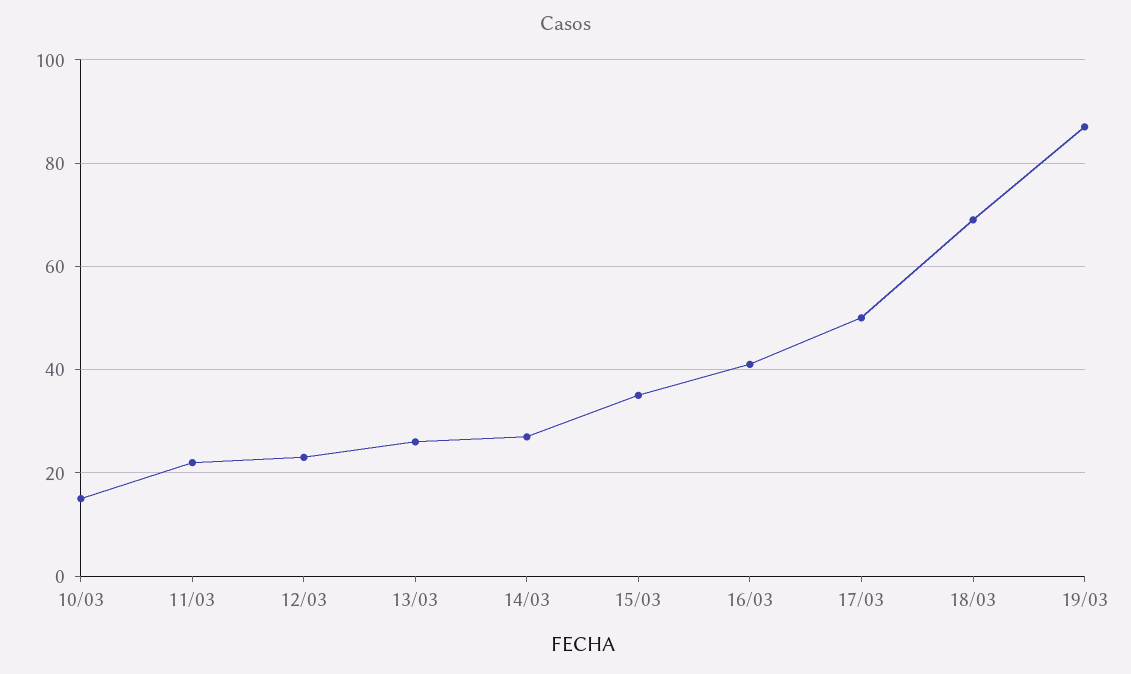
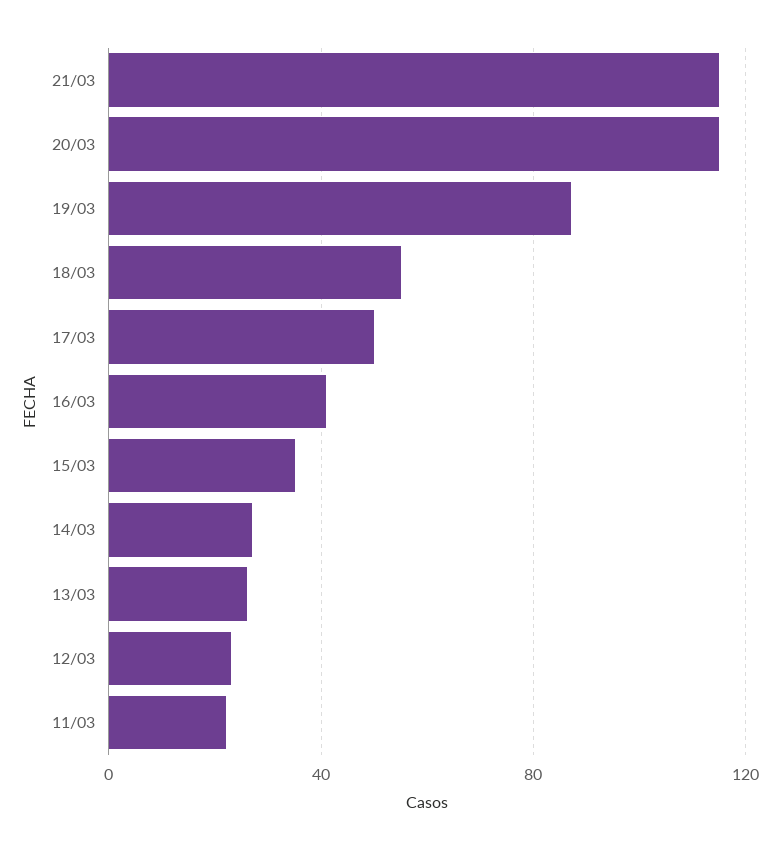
10/03: 15 -> none
18/03: 70 -> 55
21/03: none -> 115
20/03: none -> 115

